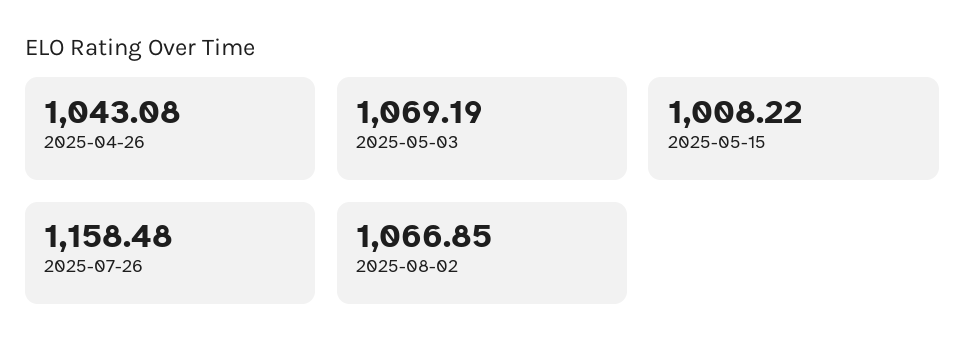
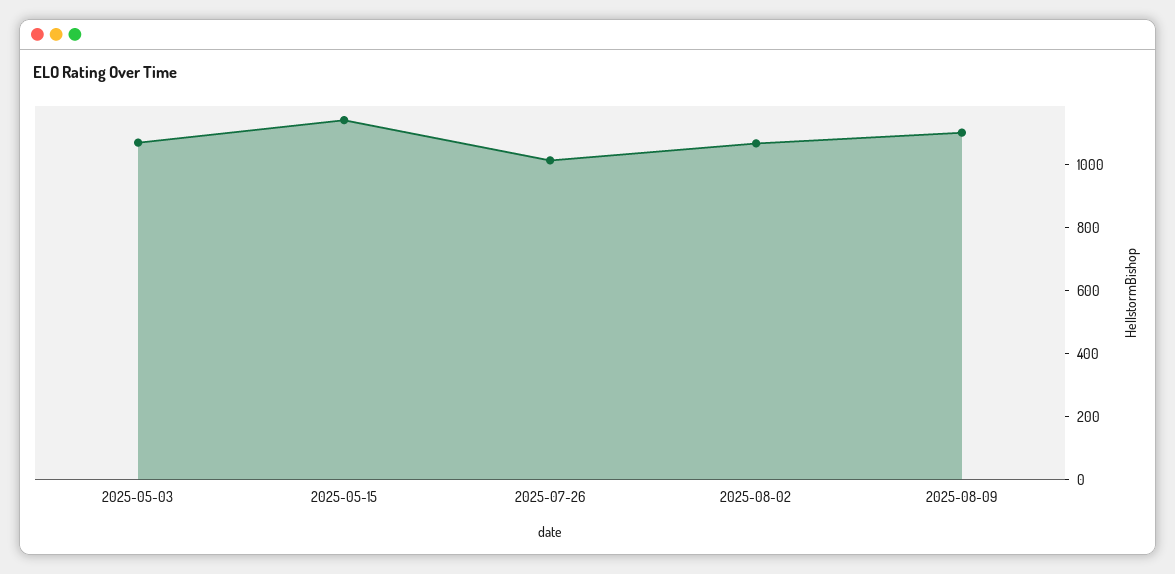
2025-04-26: 1043.08 -> none
2025-05-15: 1008.22 -> 1150
2025-07-26: 1158.48 -> 1000
2025-08-09: none -> 1100

